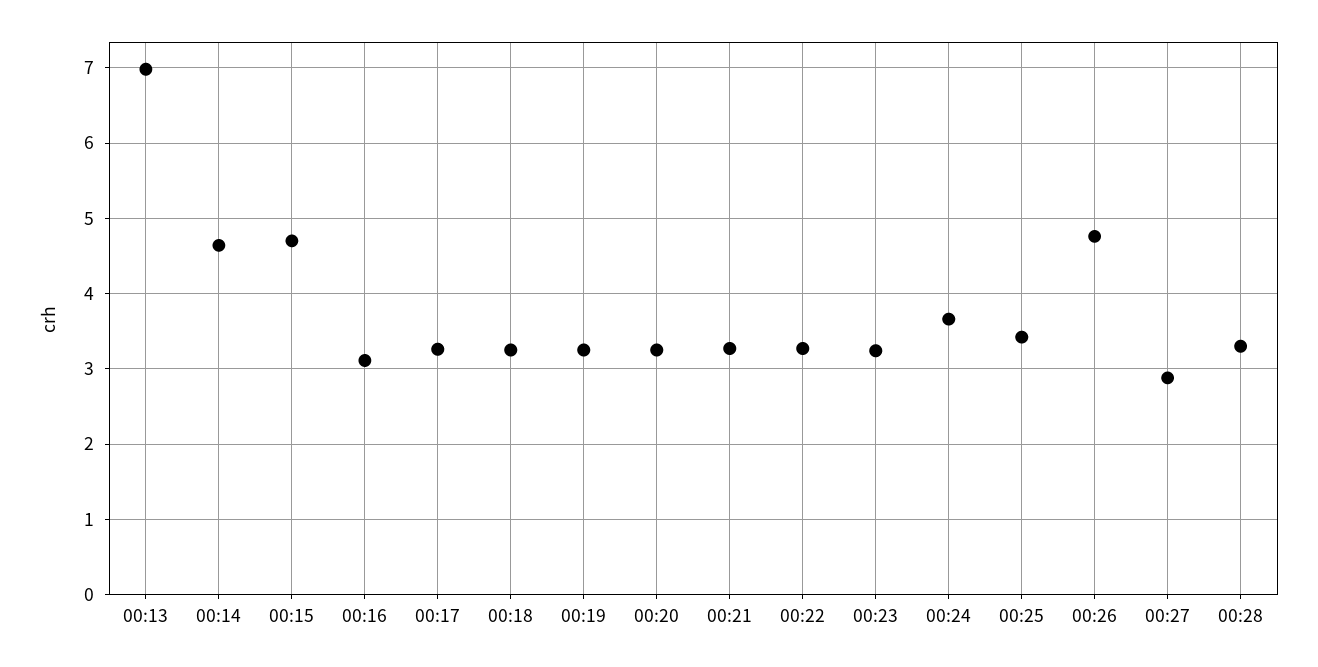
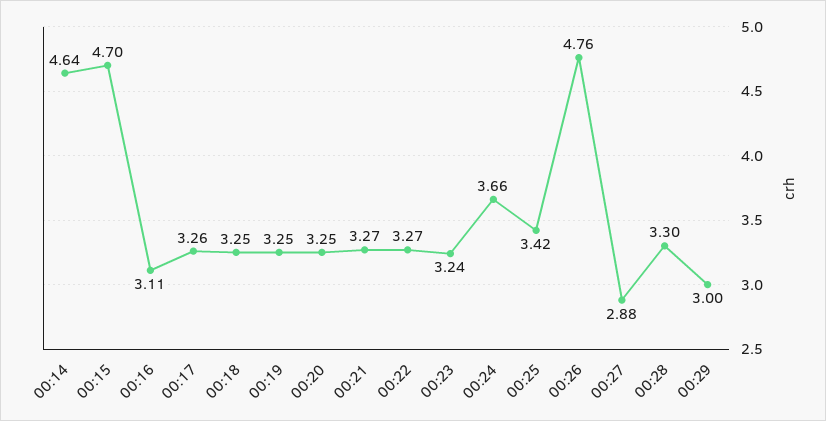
00:13: 7 -> none
00:29: none -> 3

